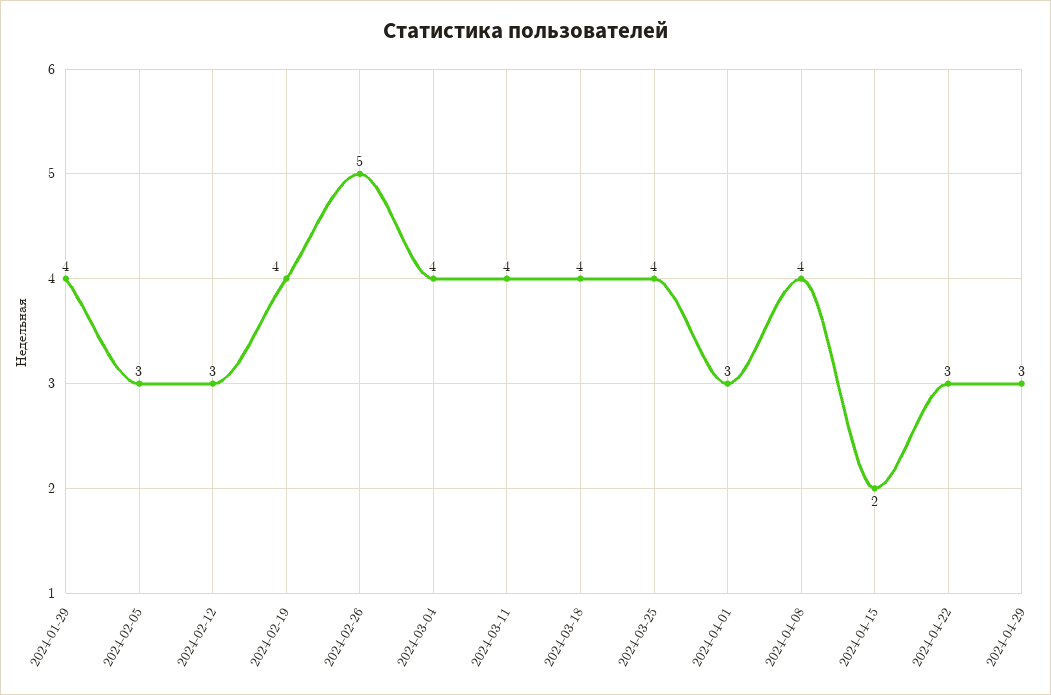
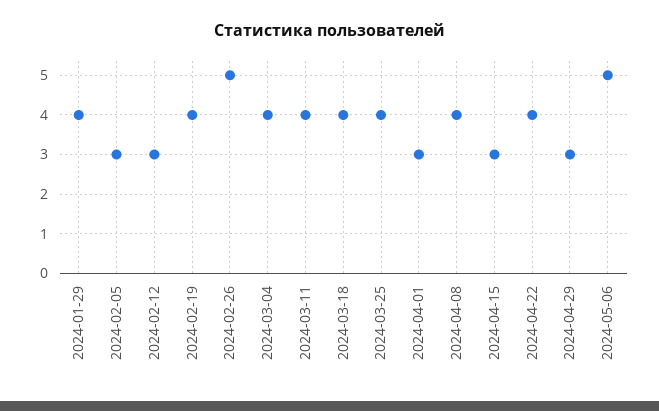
2024-04-15: 2 -> 3
2024-04-22: 3 -> 4
2024-05-06: none -> 5

